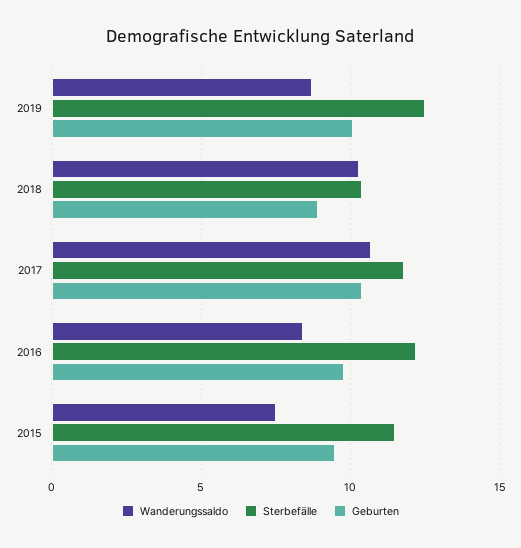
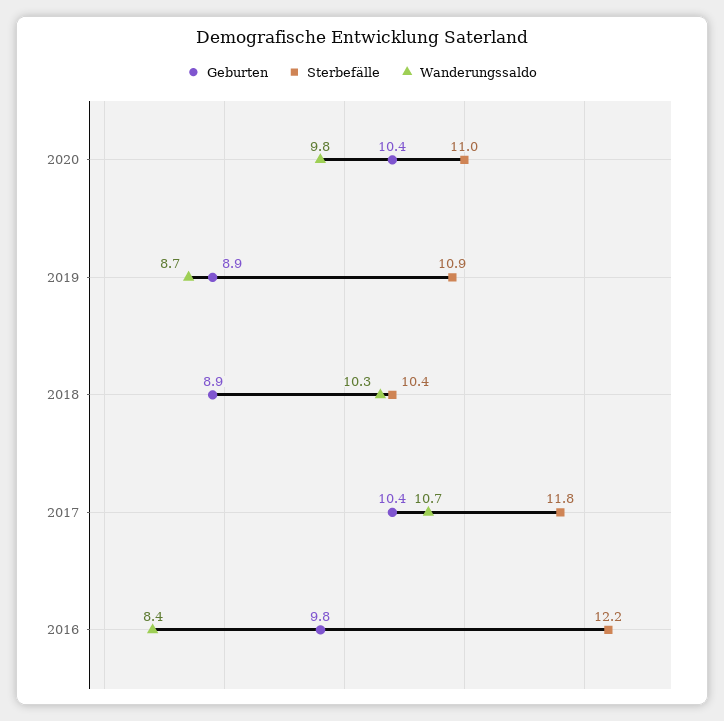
Sterbefälle, 2019: 12.5 -> 10.9
Geburten, 2019: 10 -> 8.9
Wanderungssaldo, 2015: 7.5 -> none
Sterbefälle, 2015: 11.5 -> none
Geburten, 2015: 9.5 -> none
Geburten, 2020: none -> 10.4
Sterbefälle, 2020: none -> 11
Wanderungssaldo, 2020: none -> 9.8

